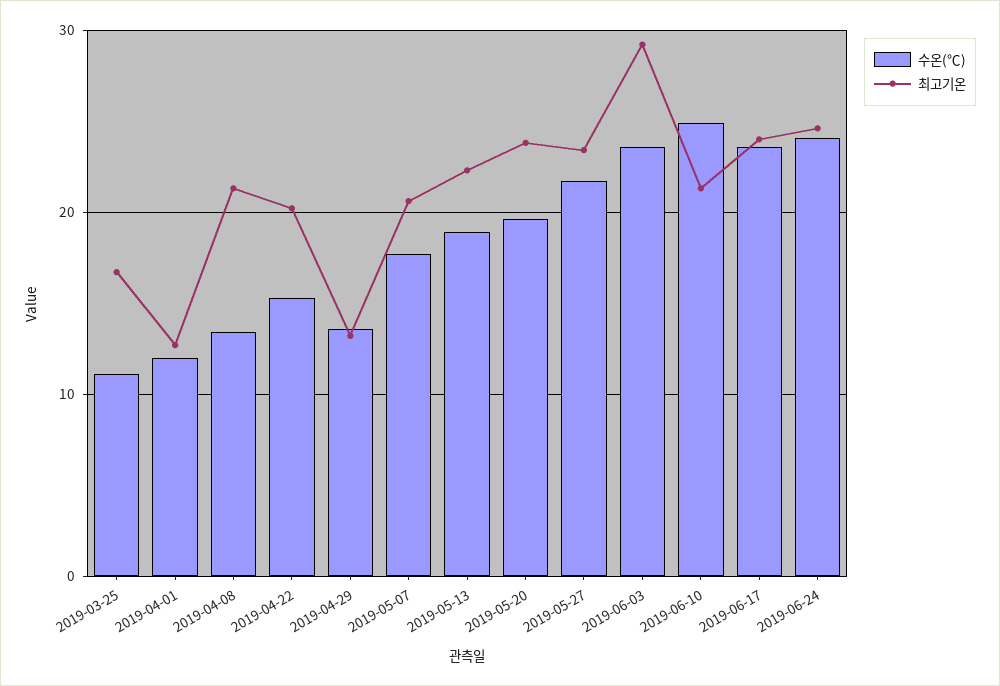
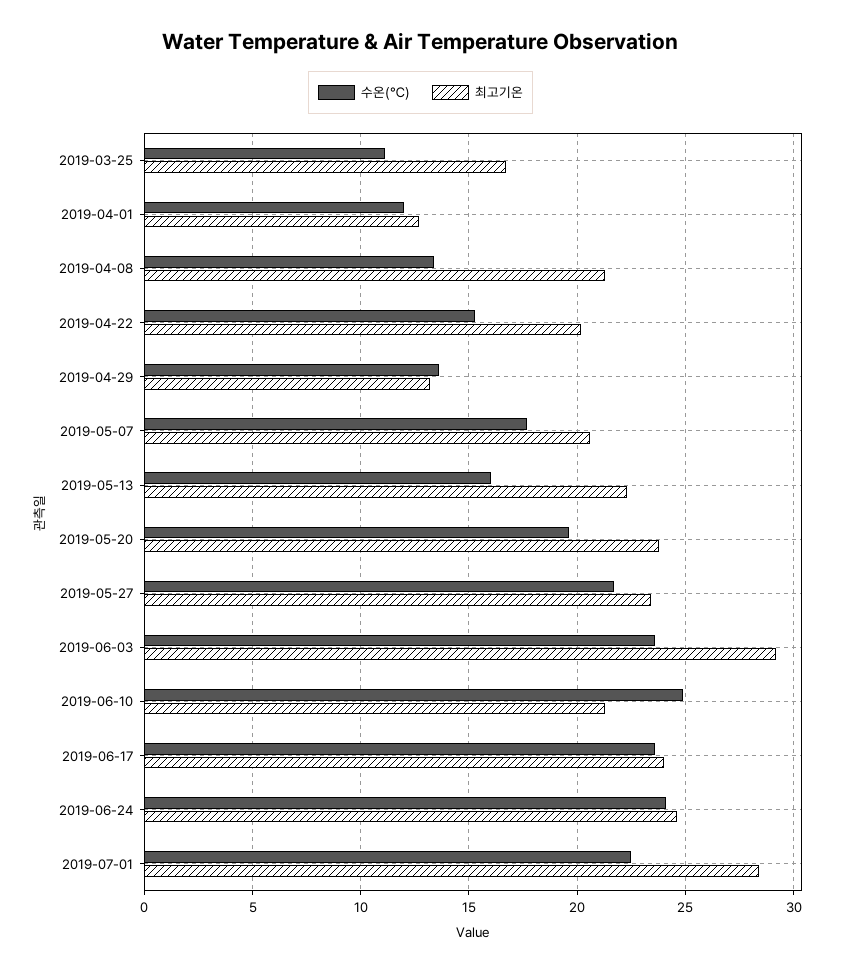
수온(℃), 2019-05-13: 19 -> 16
수온(℃), 2019-07-01: none -> 22.5
최고기온, 2019-07-01: none -> 28.5

